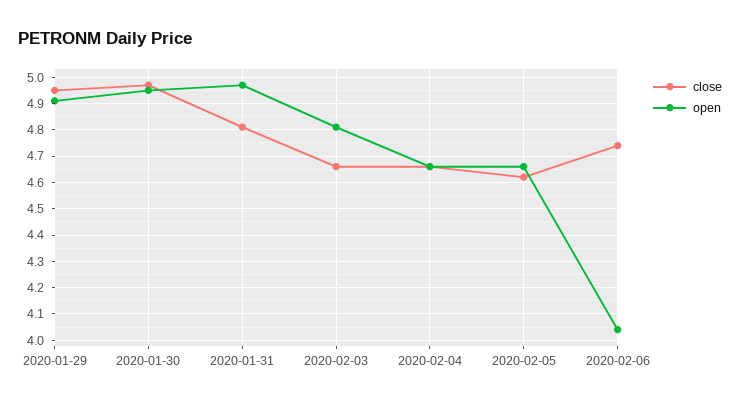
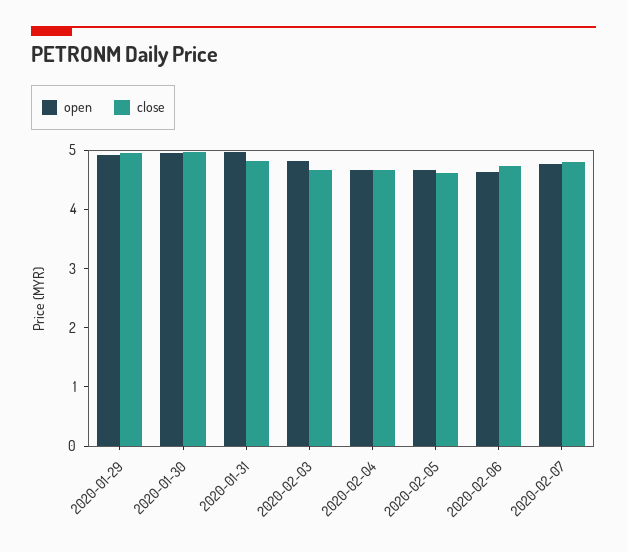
open, 2020-02-06: 4.05 -> 4.6
open, 2020-02-07: none -> 4.8
close, 2020-02-07: none -> 4.8

